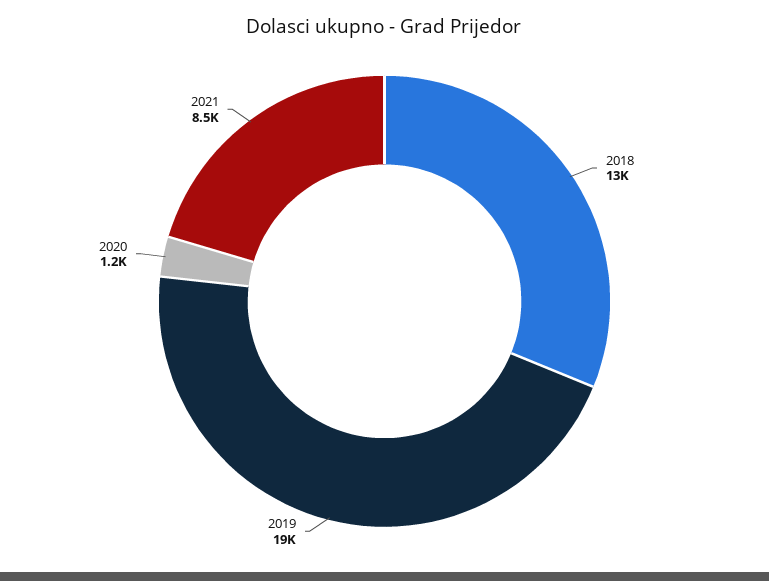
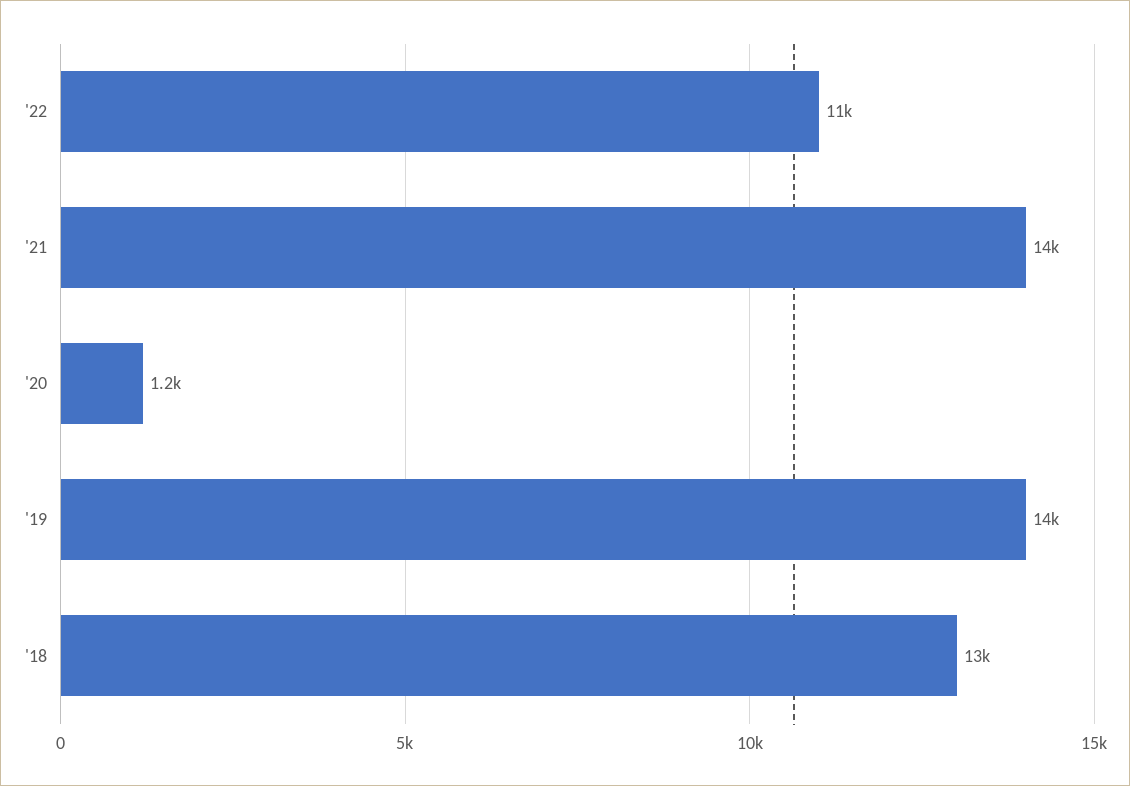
2019: 19000 -> 14000
2021: 8500 -> 14000
'22: none -> 11000

